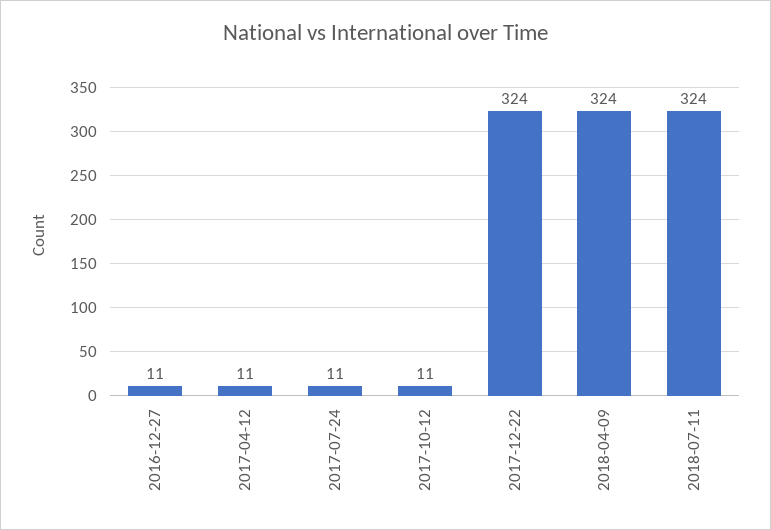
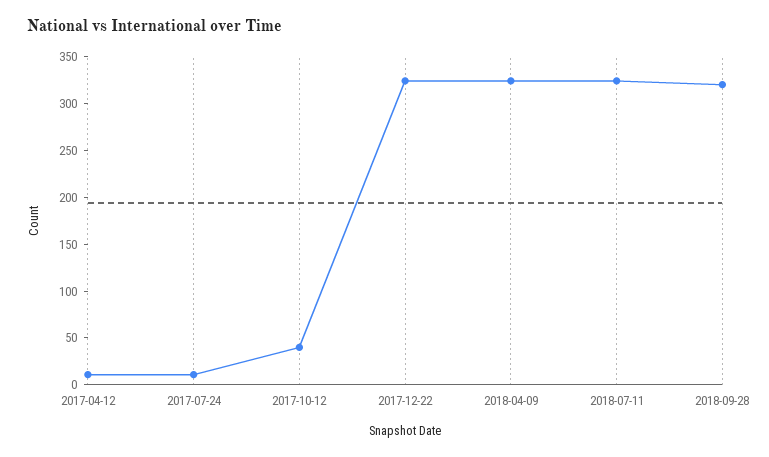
2016-12-27: 11 -> none
2017-10-12: 11 -> 40
2018-09-28: none -> 320

